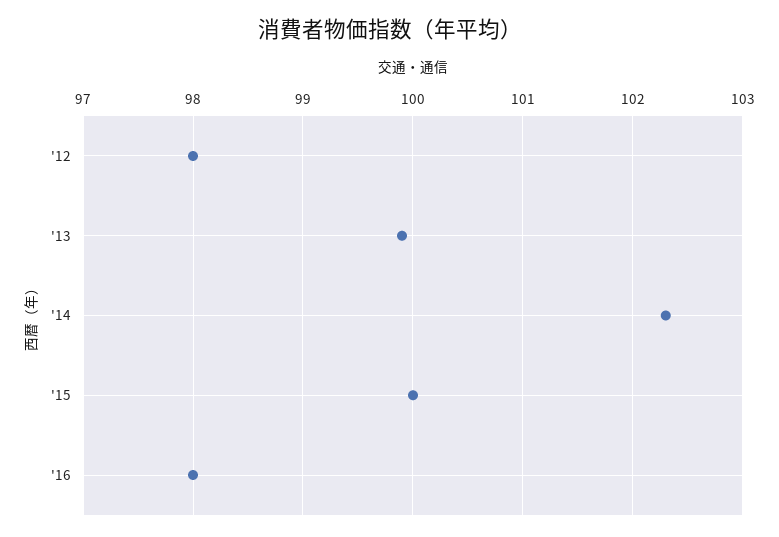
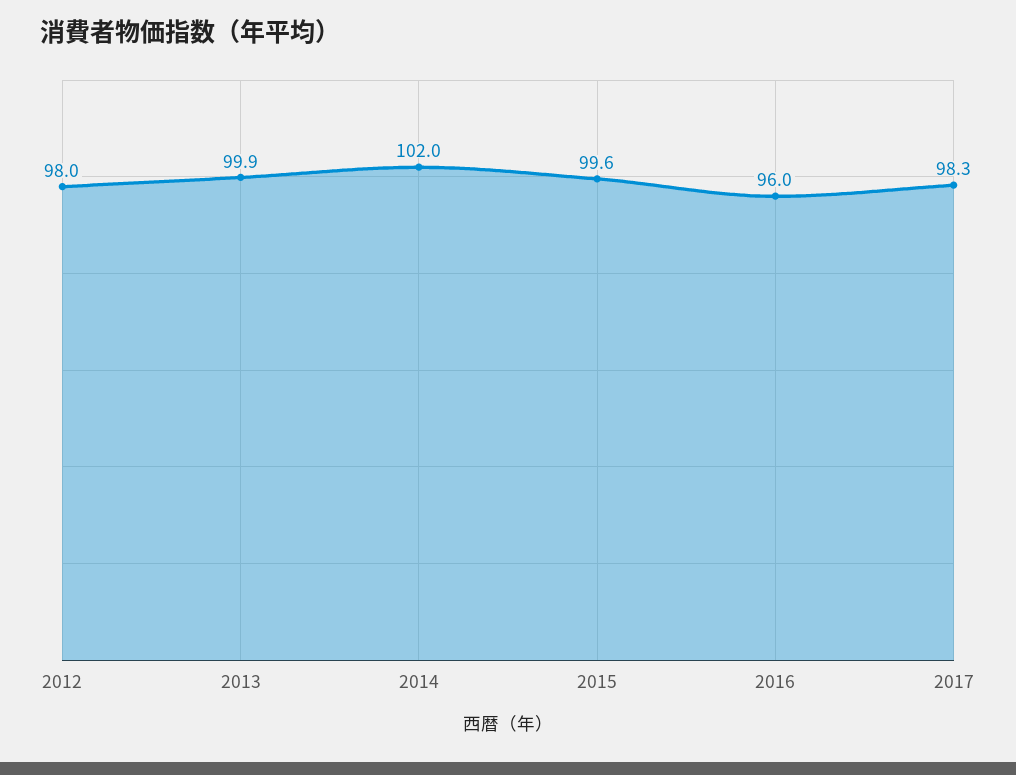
'14: 102.3 -> 102
'15: 100 -> 99.6
'16: 98 -> 96
2017: none -> 98.3

